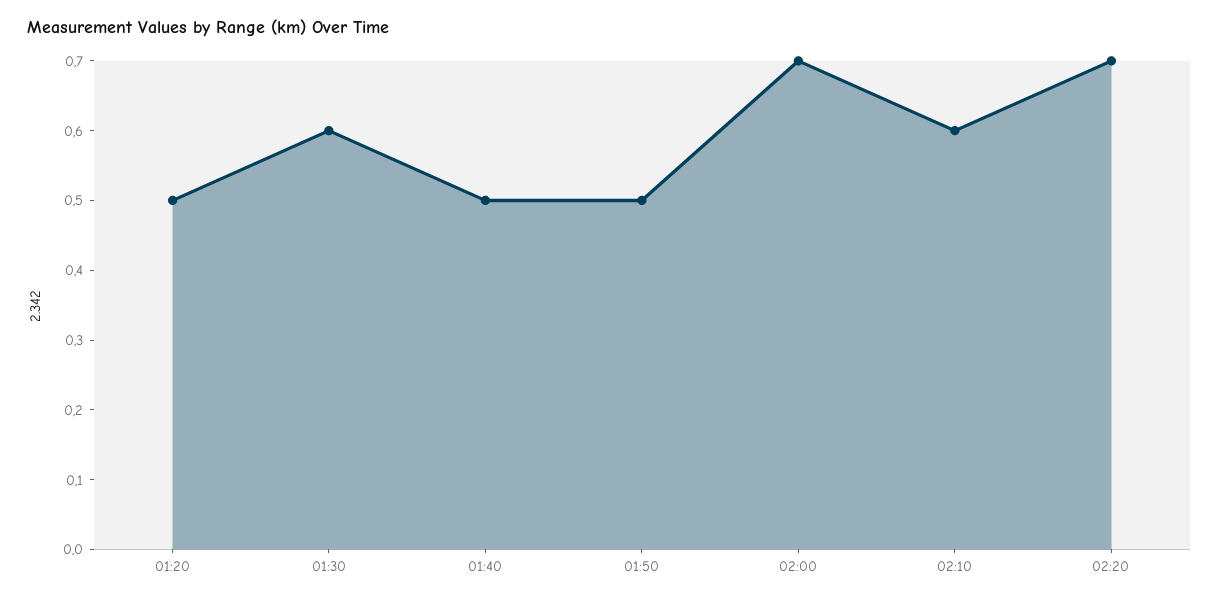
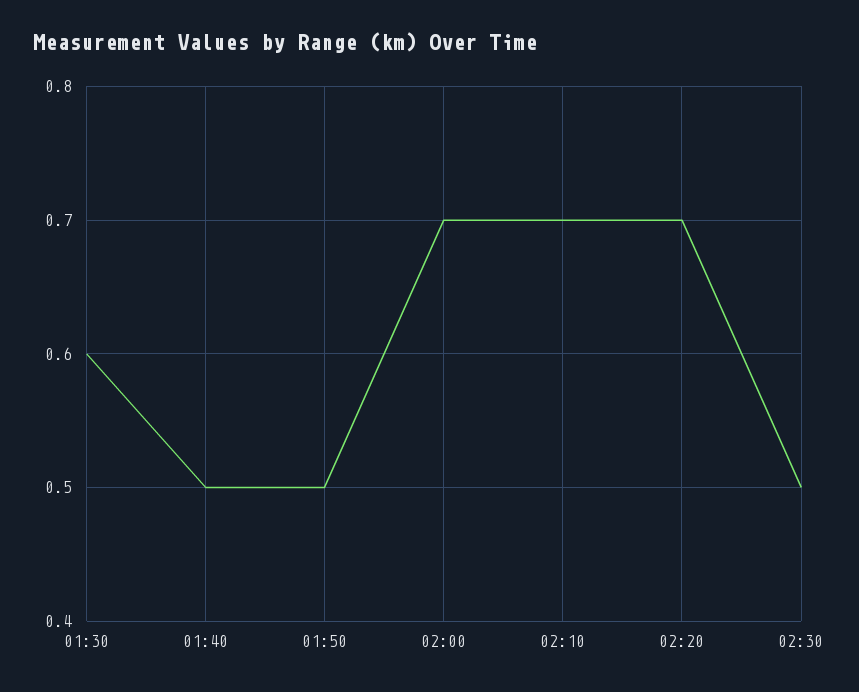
01:20: 0.5 -> none
02:10: 0.6 -> 0.7
02:30: none -> 0.5

